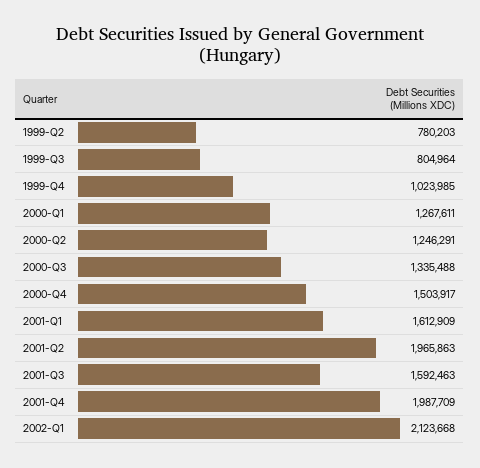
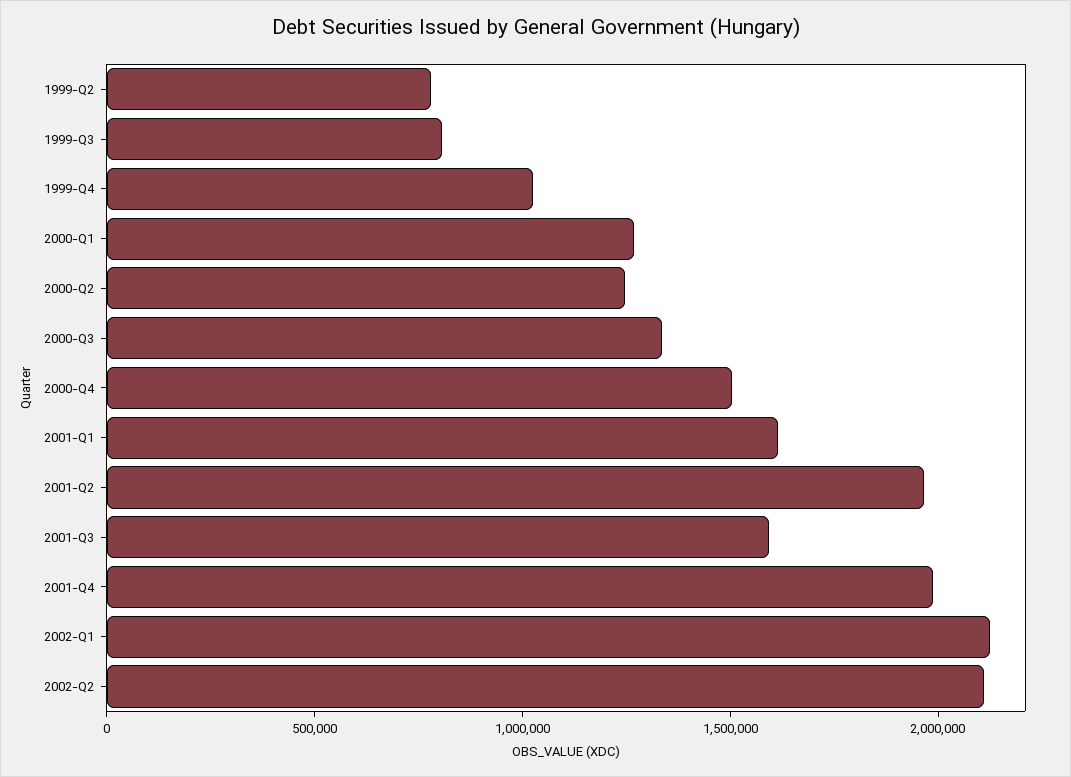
2002-Q2: none -> 2100000

